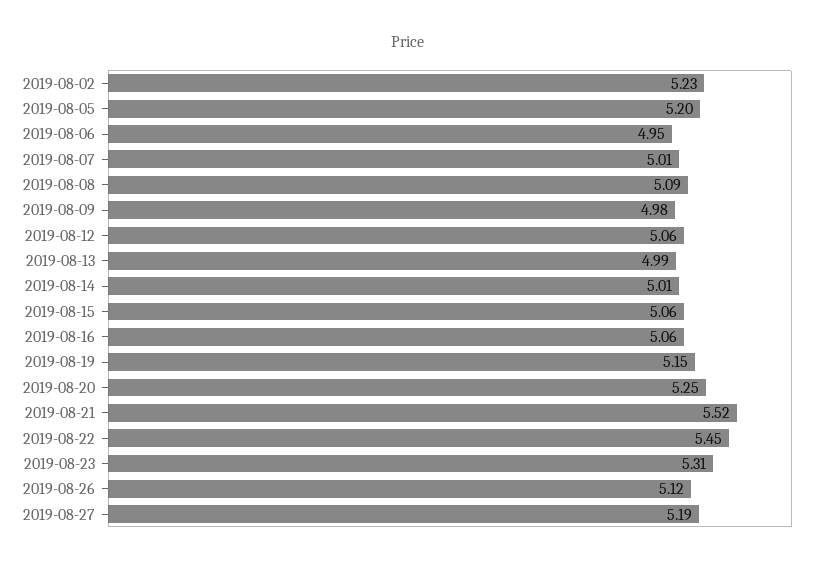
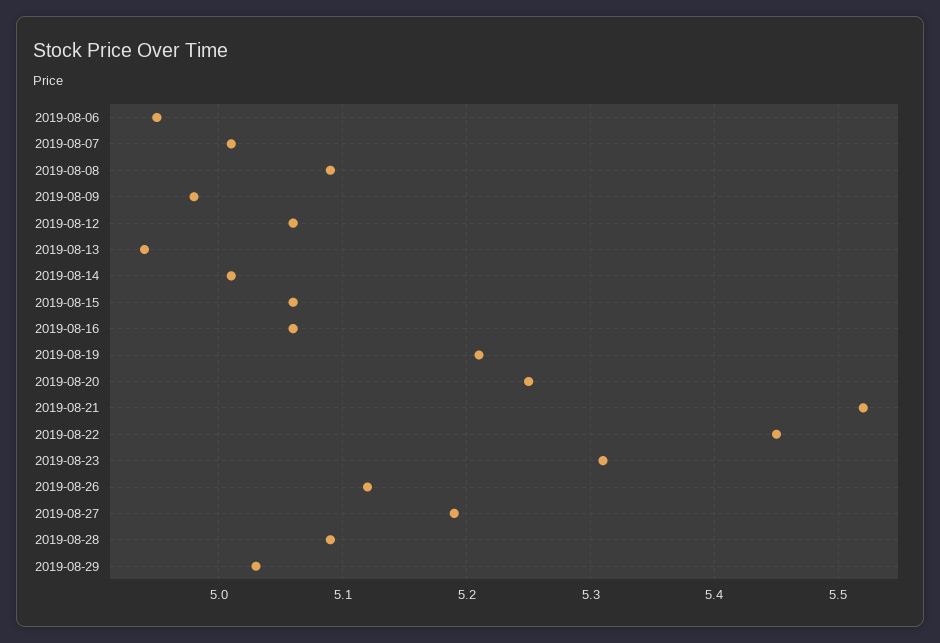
2019-08-02: 5.23 -> none
2019-08-05: 5.2 -> none
2019-08-13: 4.99 -> 4.94
2019-08-19: 5.15 -> 5.21
2019-08-28: none -> 5.09
2019-08-29: none -> 5.03

